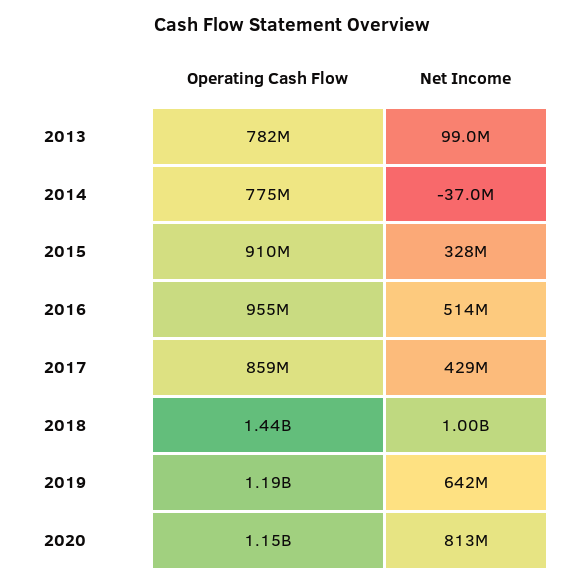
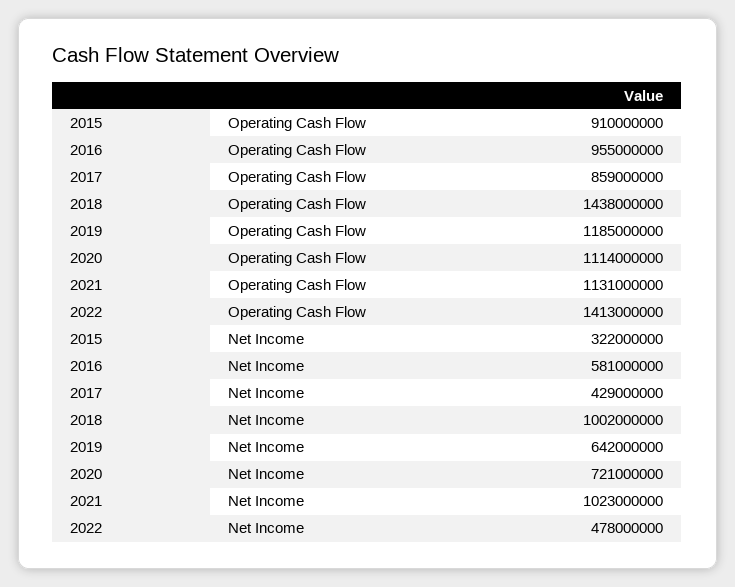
Operating Cash Flow, 2013: 782000000 -> none
Net Income, 2013: 99000000 -> none
Operating Cash Flow, 2014: 775000000 -> none
Net Income, 2014: -37000000 -> none
Net Income, 2015: 328000000 -> 322000000
Net Income, 2016: 514000000 -> 581000000
Operating Cash Flow, 2020: 1150000000 -> 1114000000
Net Income, 2020: 813000000 -> 721000000
Operating Cash Flow, 2021: none -> 1131000000
Operating Cash Flow, 2022: none -> 1413000000
Net Income, 2021: none -> 1023000000
Net Income, 2022: none -> 478000000

